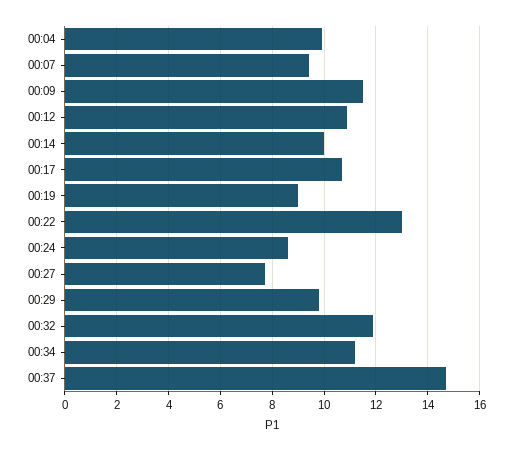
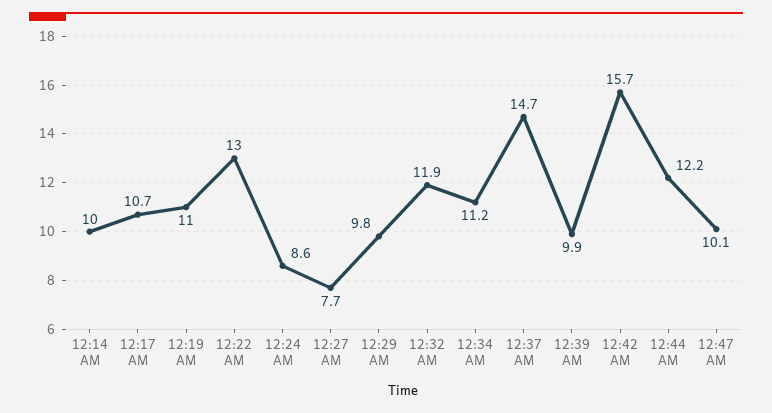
00:04: 10 -> none
00:07: 9.5 -> none
00:09: 11.5 -> none
00:12: 11 -> none
00:19: 9 -> 11
12:39 AM: none -> 9.9
12:42 AM: none -> 15.7
12:44 AM: none -> 12.2
12:47 AM: none -> 10.1

